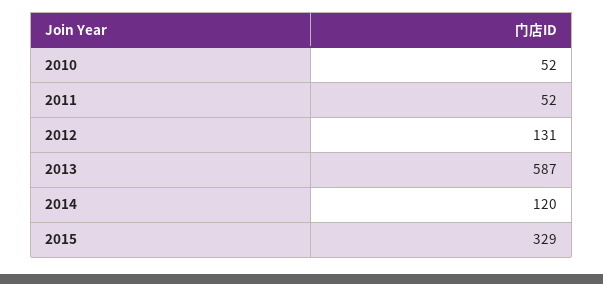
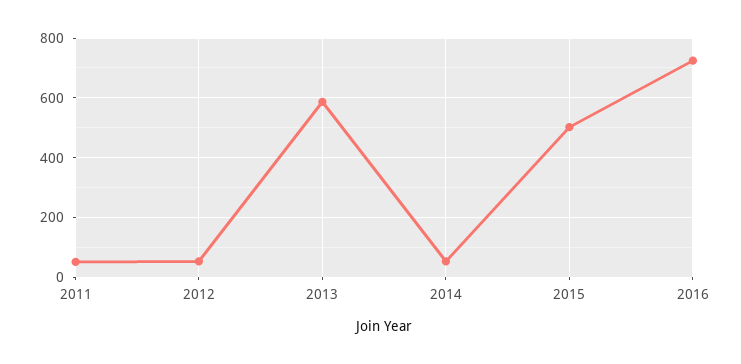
2010: 52 -> none
2012: 131 -> 50
2014: 120 -> 50
2015: 329 -> 500
2016: none -> 725

